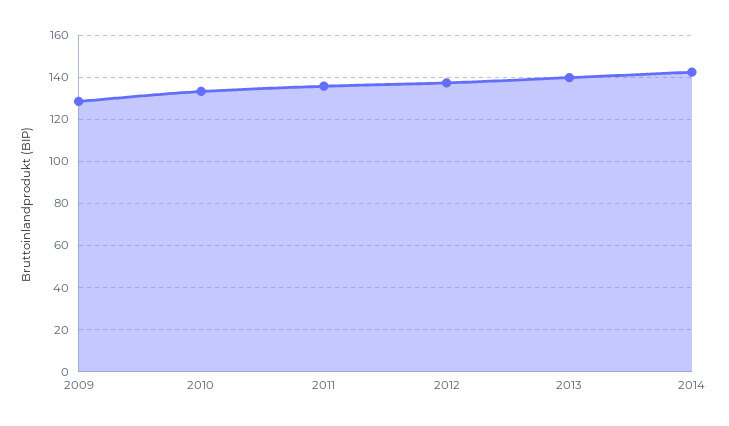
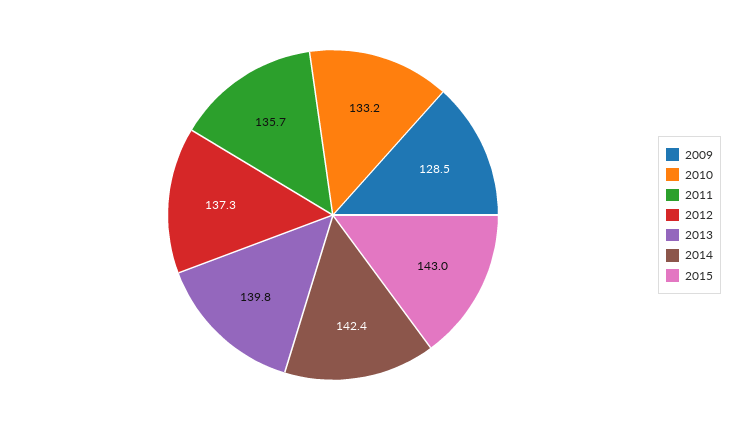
2015: none -> 143

